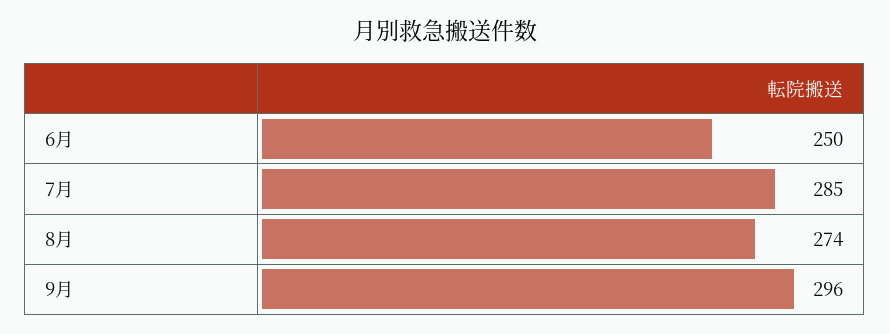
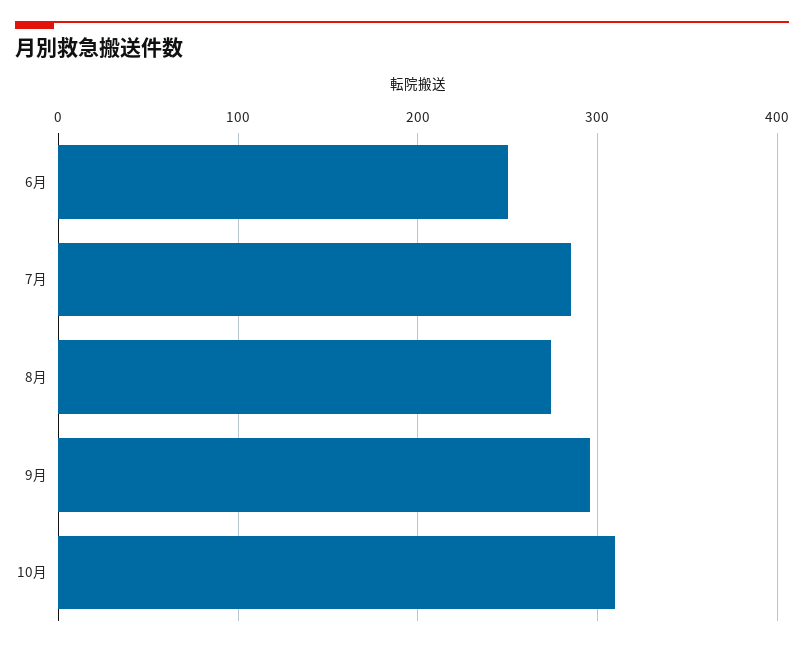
10月: none -> 310

